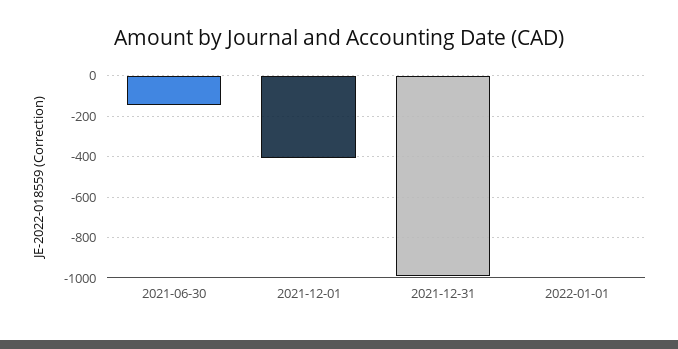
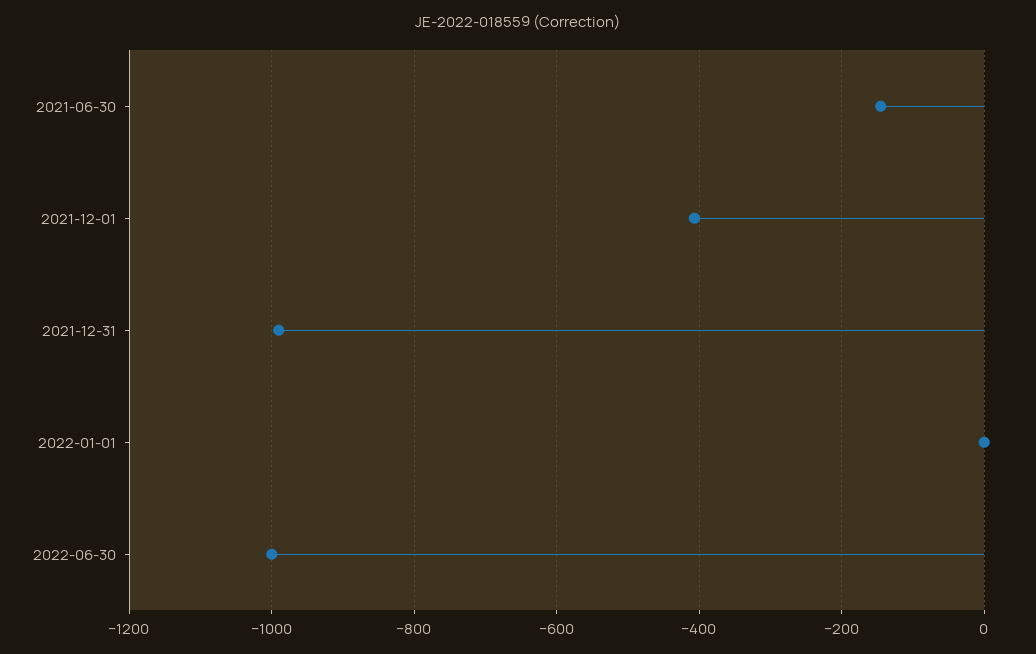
2022-06-30: none -> -1000

